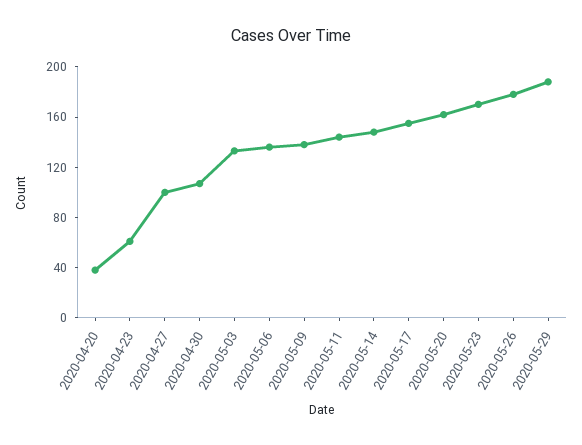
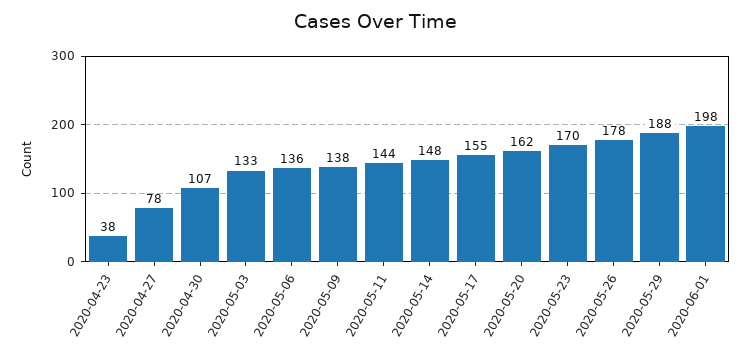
2020-04-20: 40 -> none
2020-04-23: 60 -> 38
2020-04-27: 100 -> 78
2020-06-01: none -> 198

